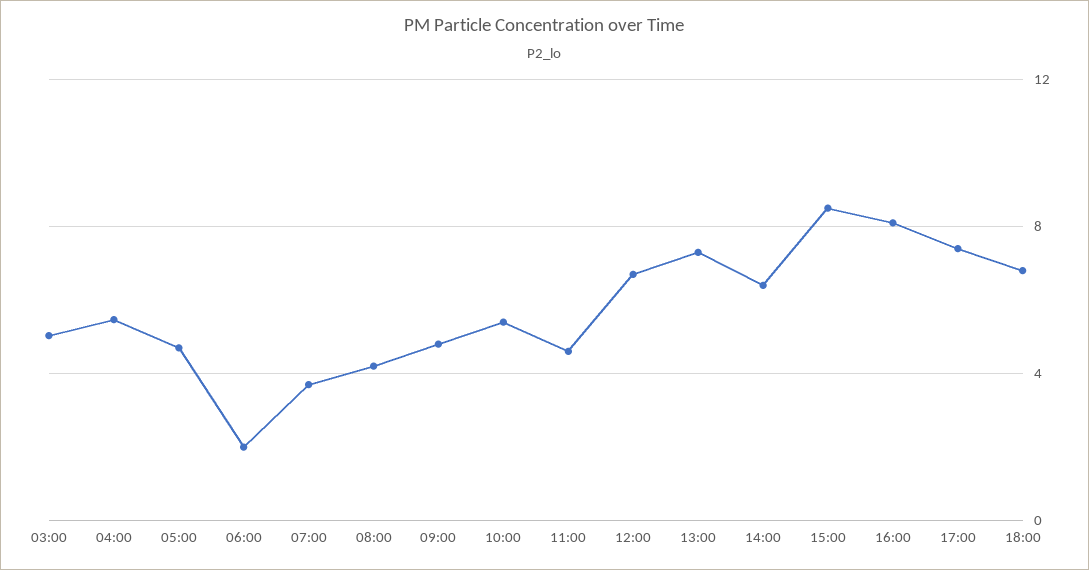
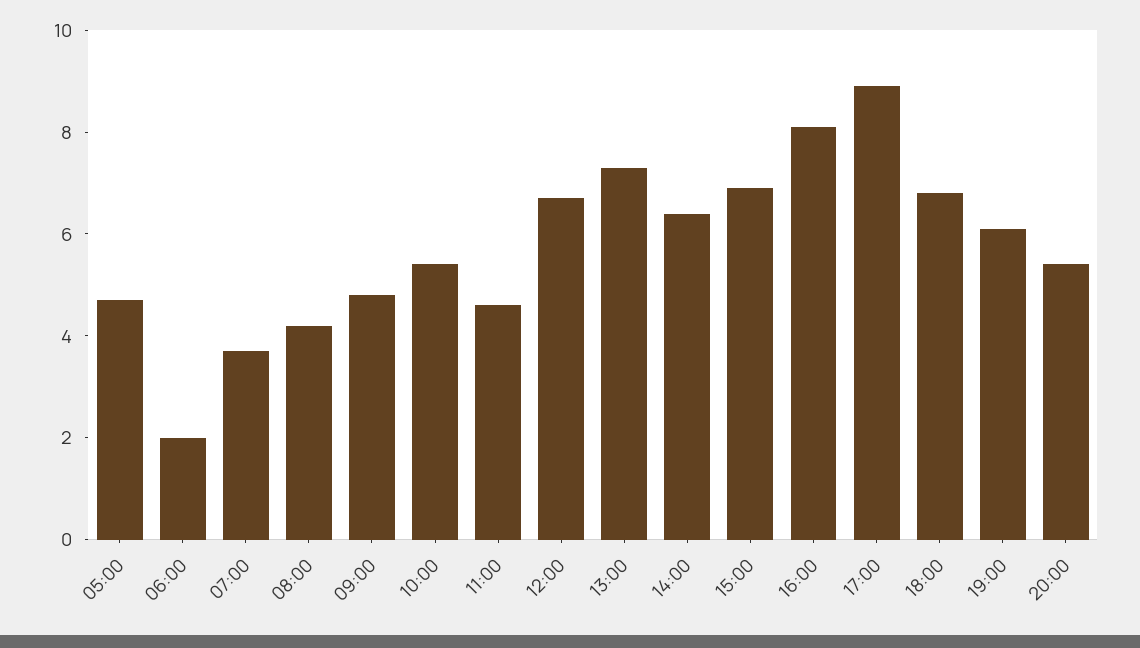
03:00: 5 -> none
04:00: 5.5 -> none
15:00: 8.5 -> 7
17:00: 7.5 -> 9
19:00: none -> 6
20:00: none -> 5.5

